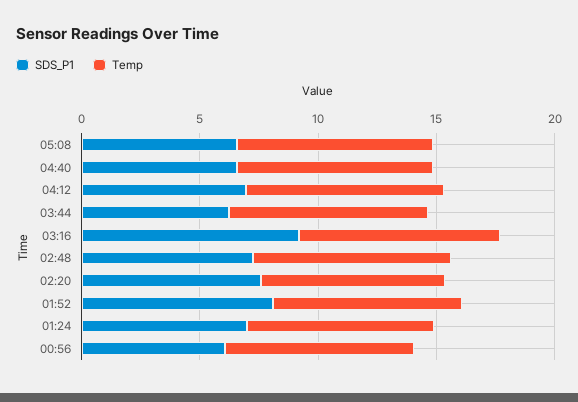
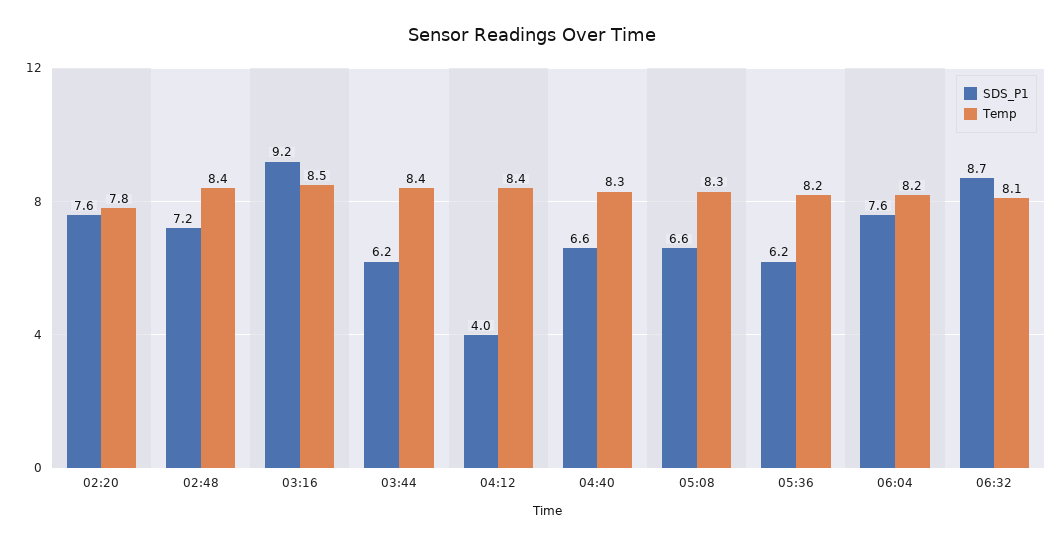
SDS_P1, 04:12: 7 -> 4
SDS_P1, 01:52: 8 -> none
Temp, 01:52: 8 -> none
SDS_P1, 01:24: 7 -> none
Temp, 01:24: 8 -> none
SDS_P1, 00:56: 6 -> none
Temp, 00:56: 8 -> none
SDS_P1, 05:36: none -> 6.2
Temp, 05:36: none -> 8.2
SDS_P1, 06:04: none -> 7.6
Temp, 06:04: none -> 8.2
SDS_P1, 06:32: none -> 8.7
Temp, 06:32: none -> 8.1

